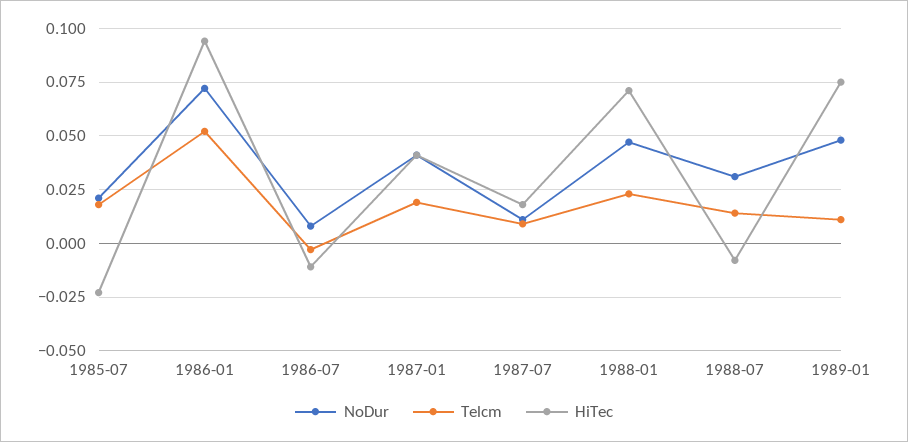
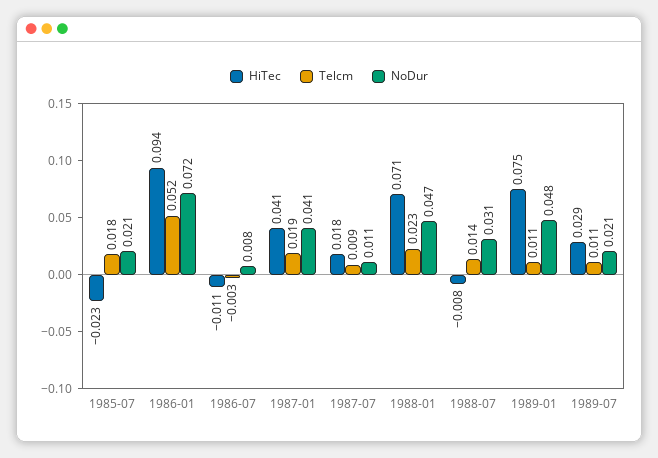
HiTec, 1989-07: none -> 0.029
Telcm, 1989-07: none -> 0.011
NoDur, 1989-07: none -> 0.021

